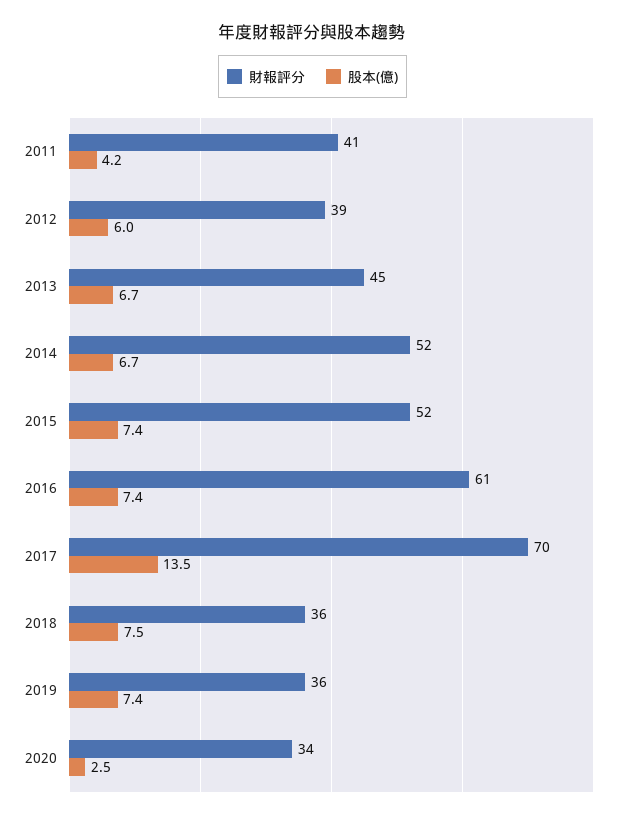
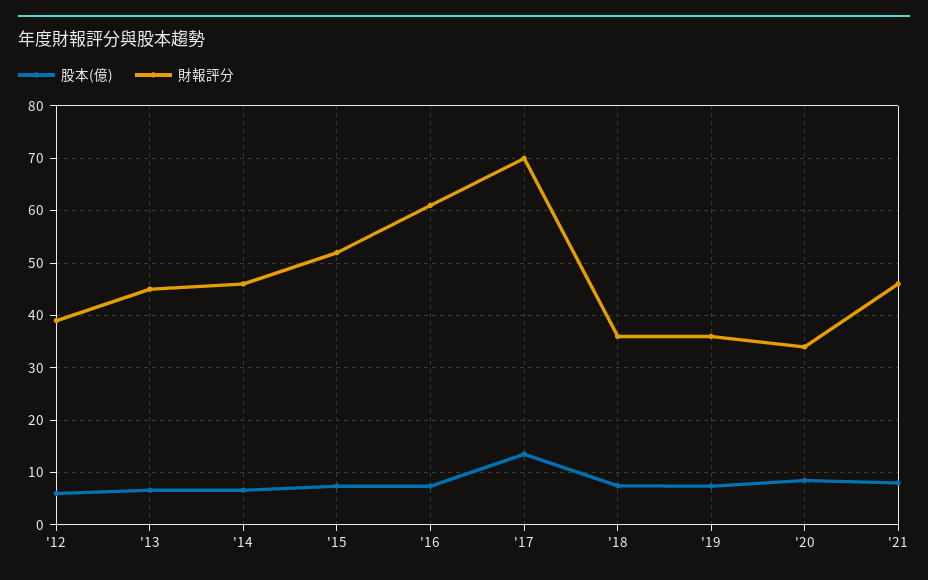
財報評分, 2011: 41 -> none
股本(億), 2011: 4.2 -> none
財報評分, 2014: 52 -> 46
股本(億), 2020: 2.5 -> 8
股本(億), '21: none -> 8
財報評分, '21: none -> 46

